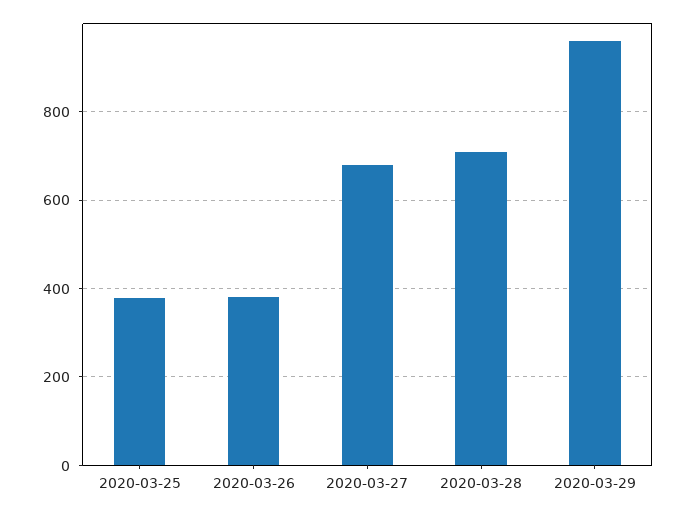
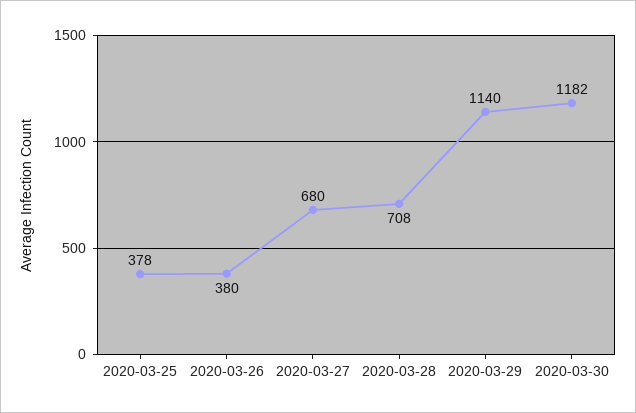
2020-03-29: 960 -> 1140
2020-03-30: none -> 1182

